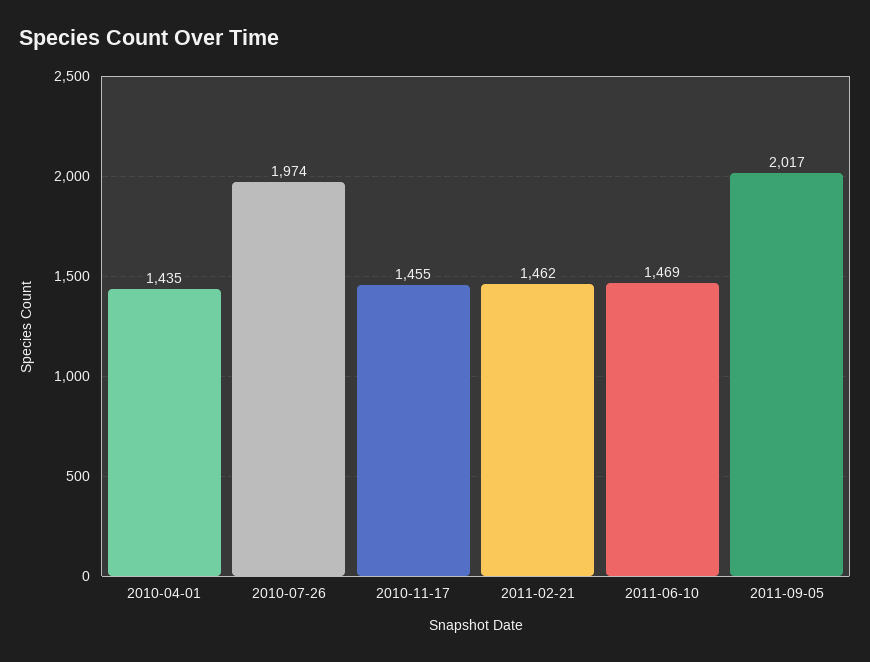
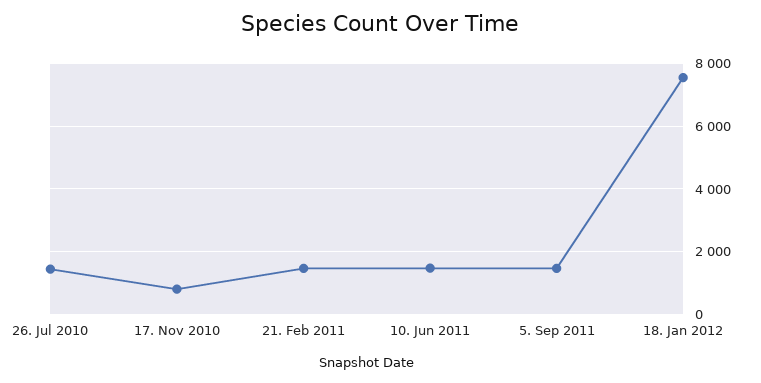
2010-04-01: 1435 -> none
2010-07-26: 1974 -> 1400
2010-11-17: 1455 -> 800
2011-09-05: 2017 -> 1400
18. Jan 2012: none -> 7600

